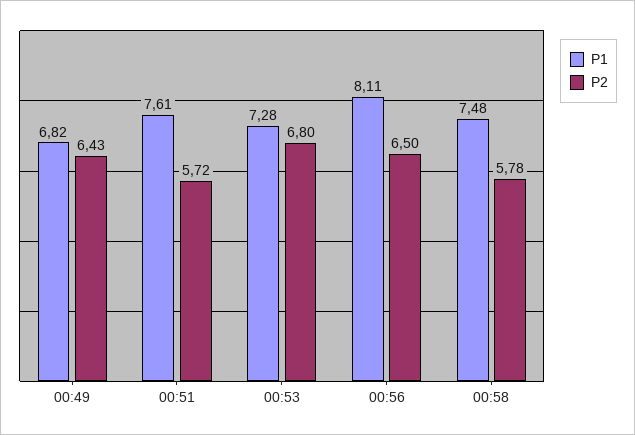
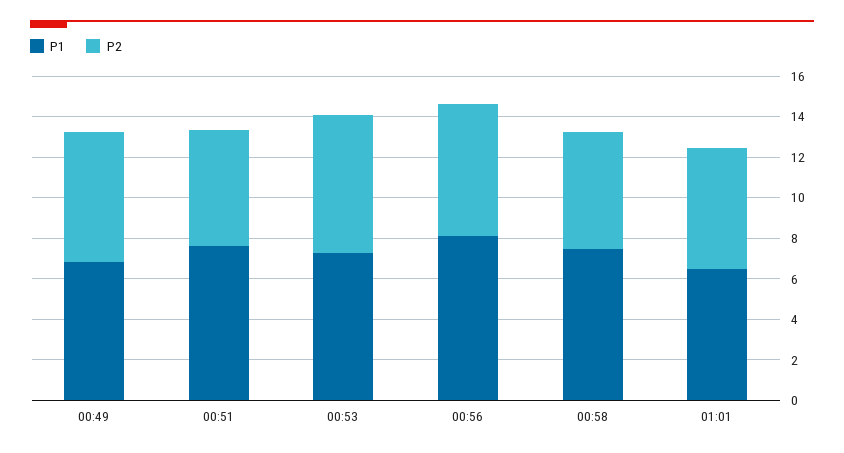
P1, 01:01: none -> 6.5
P2, 01:01: none -> 6

